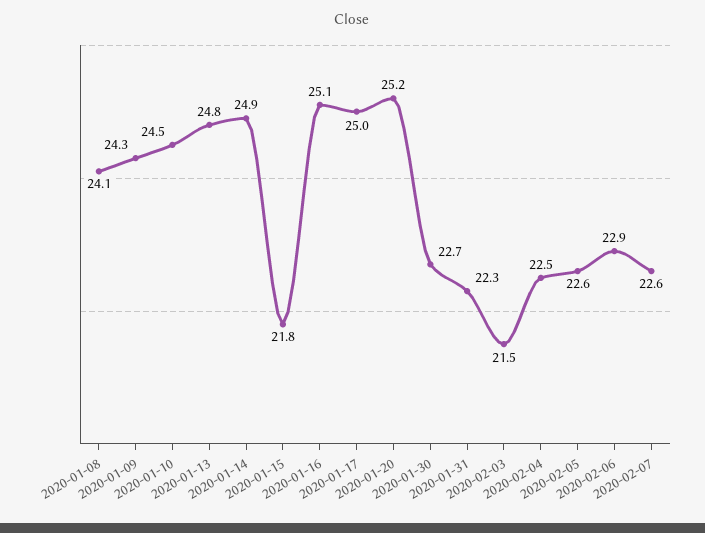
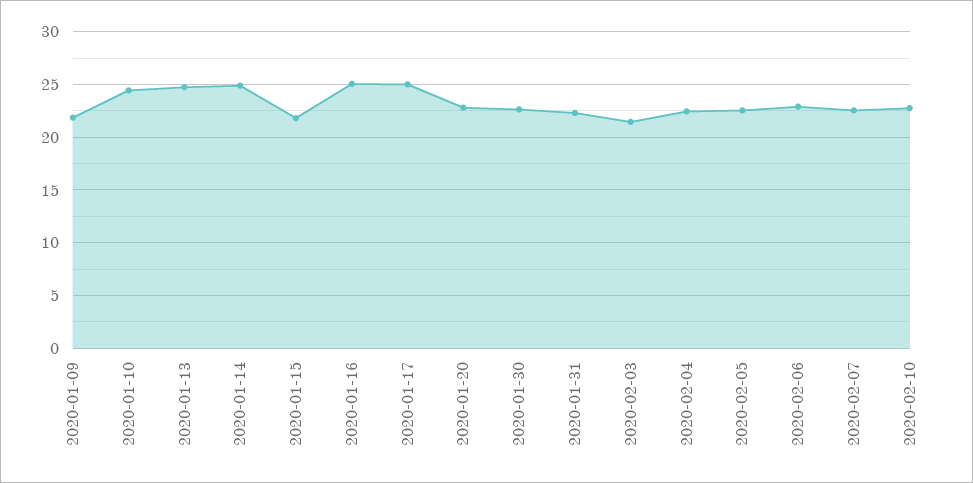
2020-01-08: 24.1 -> none
2020-01-09: 24.3 -> 22
2020-01-20: 25.2 -> 23
2020-02-10: none -> 23

